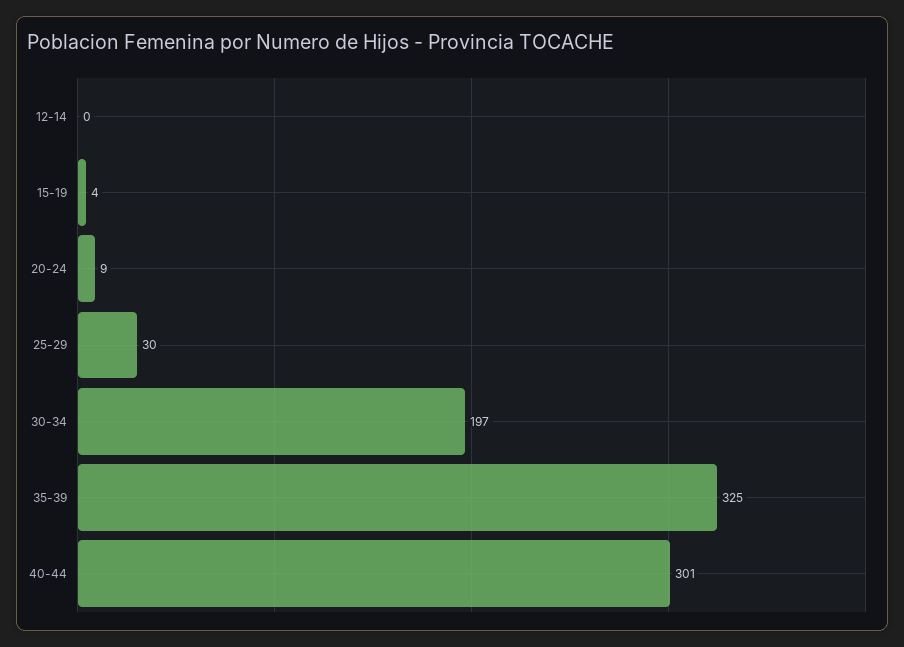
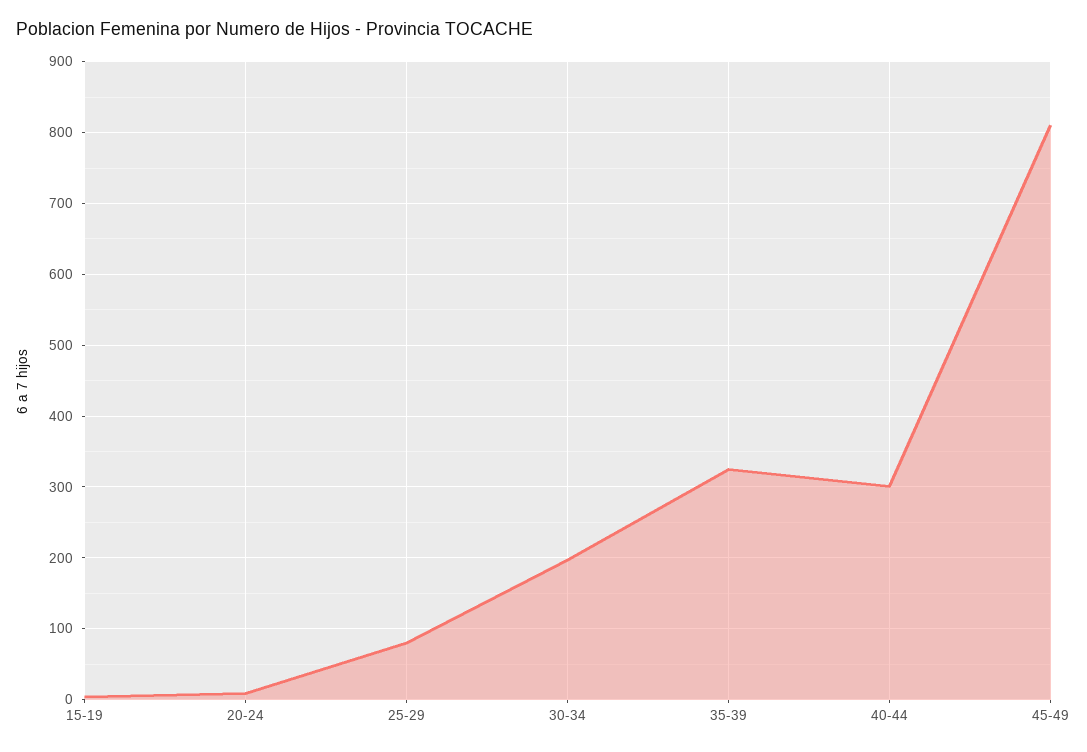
12-14: 0 -> none
25-29: 30 -> 80
45-49: none -> 810

